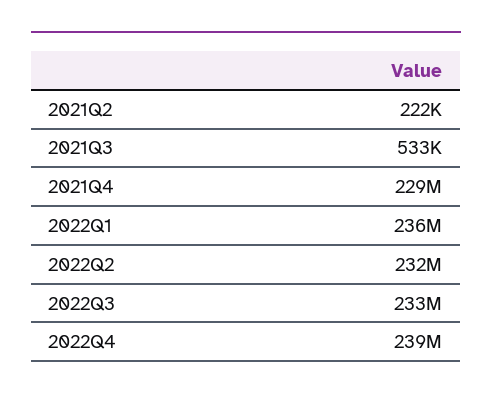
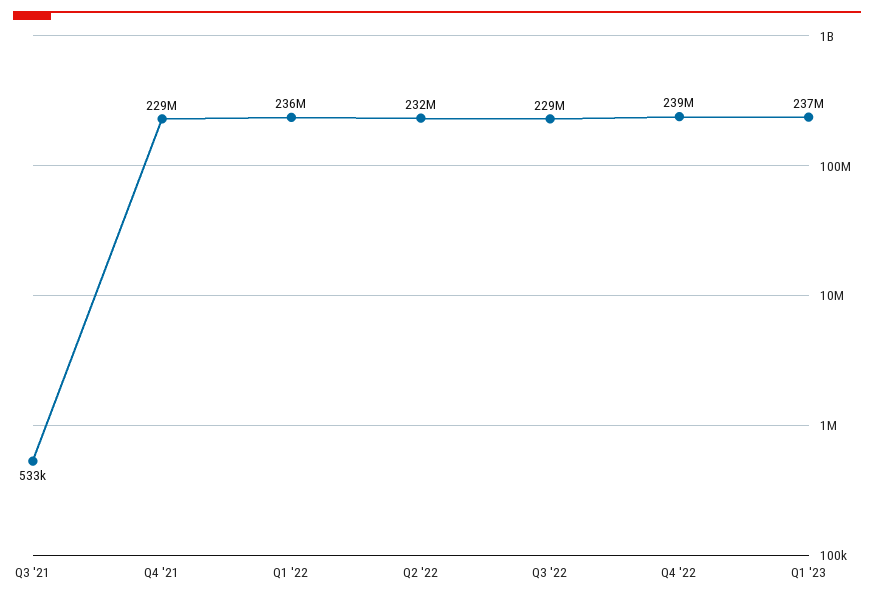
2021Q2: 222000 -> none
2022Q3: 233000000 -> 229000000
Q1 '23: none -> 237000000

